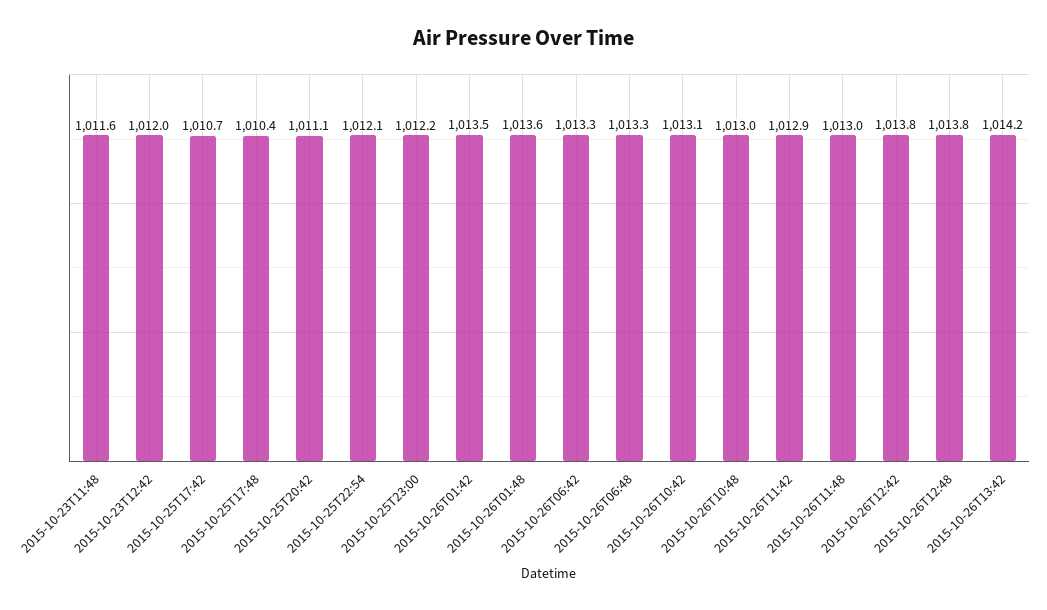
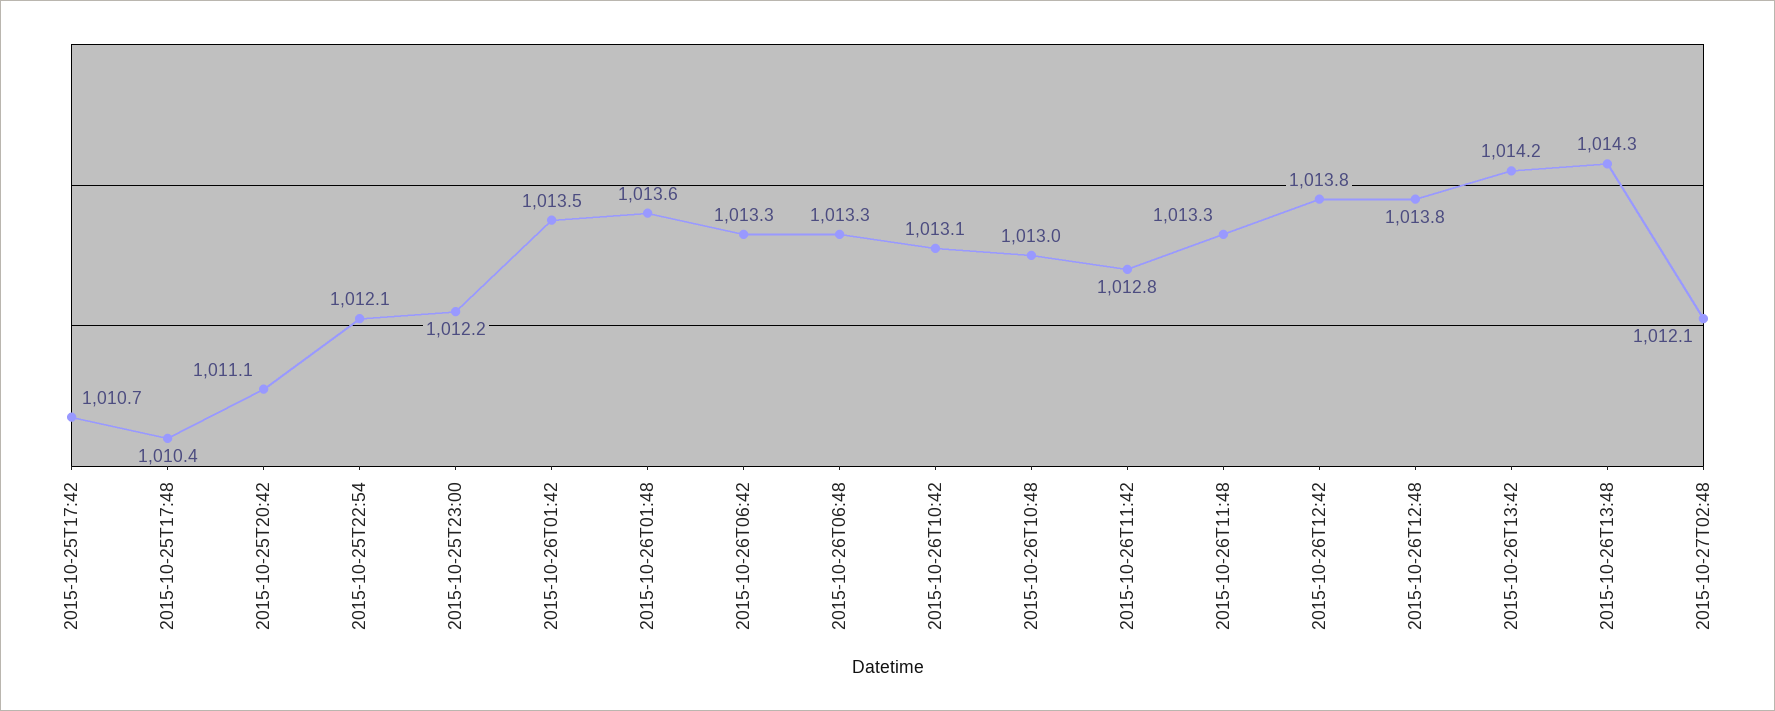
2015-10-23T11:48: 1011.6 -> none
2015-10-23T12:42: 1012 -> none
2015-10-26T11:42: 1012.9 -> 1012.8
2015-10-26T11:48: 1013 -> 1013.3
2015-10-26T13:48: none -> 1014.3
2015-10-27T02:48: none -> 1012.1

